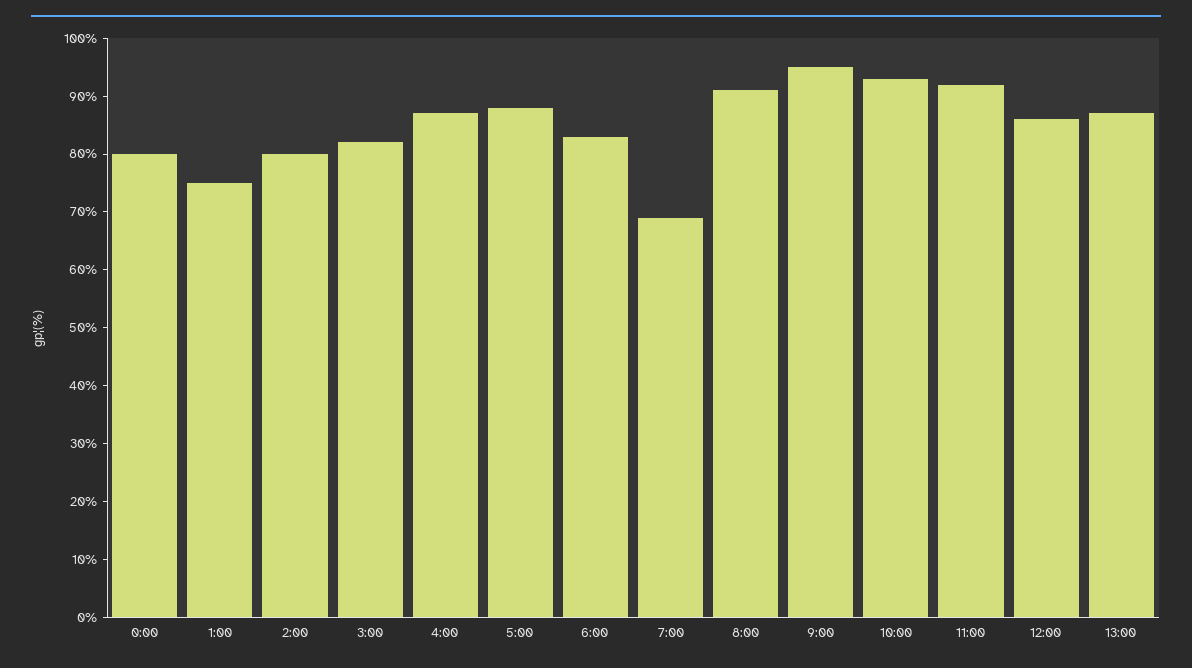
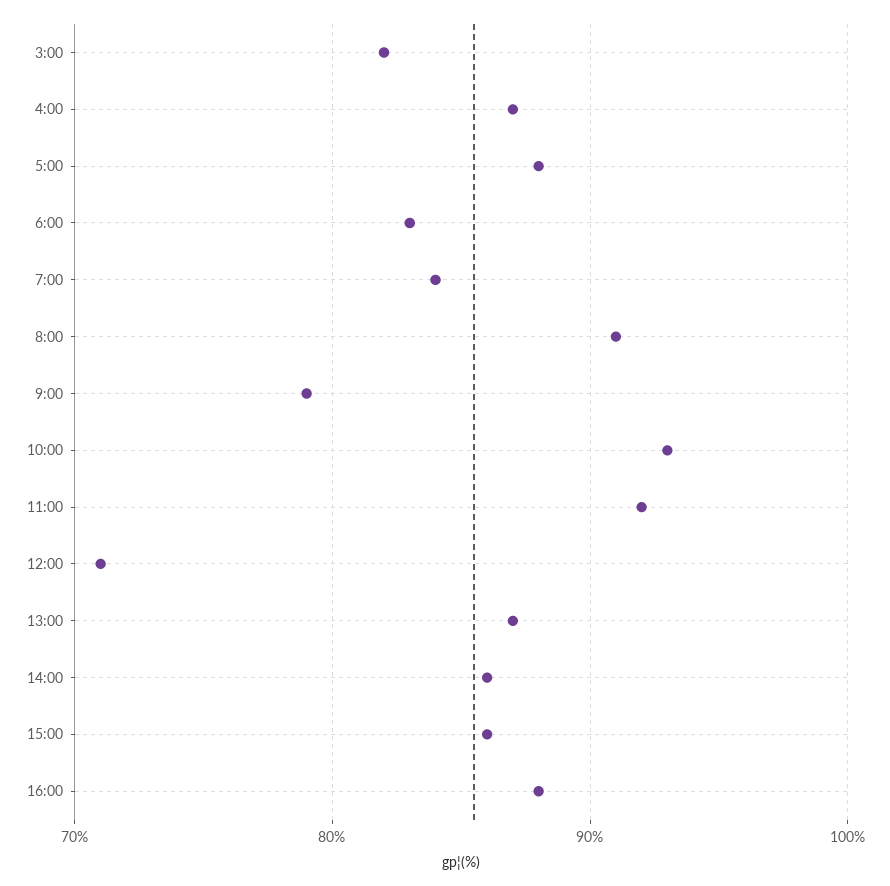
0:00: 80 -> none
1:00: 75 -> none
2:00: 80 -> none
7:00: 70 -> 84
9:00: 95 -> 79
12:00: 85 -> 71
14:00: none -> 86
15:00: none -> 86
16:00: none -> 88

